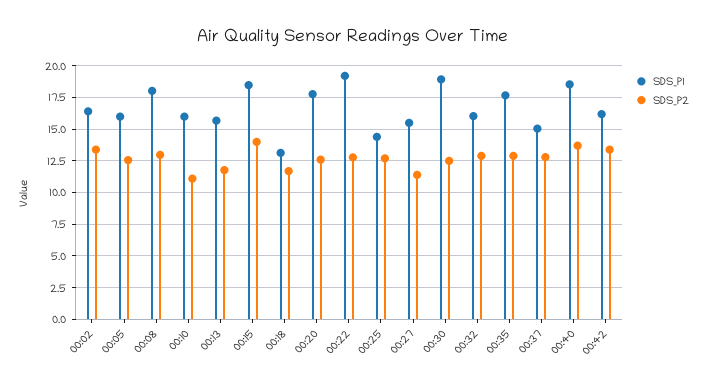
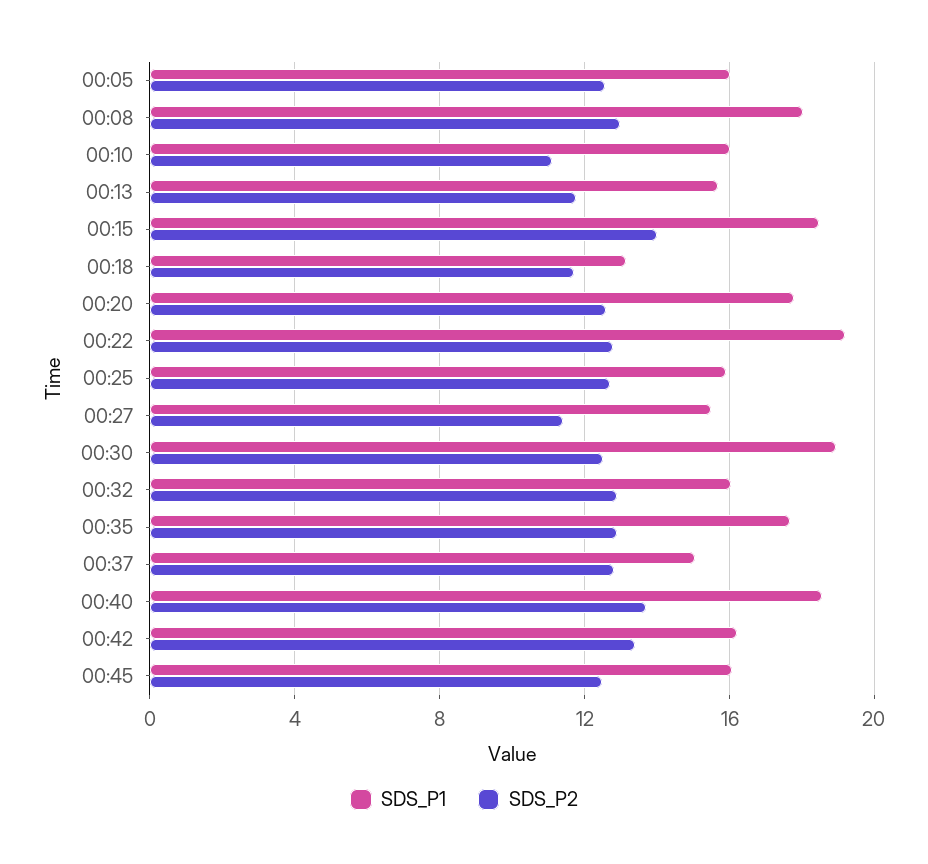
SDS_P1, 00:02: 16.5 -> none
SDS_P2, 00:02: 13.5 -> none
SDS_P1, 00:25: 14.5 -> 16
SDS_P1, 00:45: none -> 16
SDS_P2, 00:45: none -> 12.5

